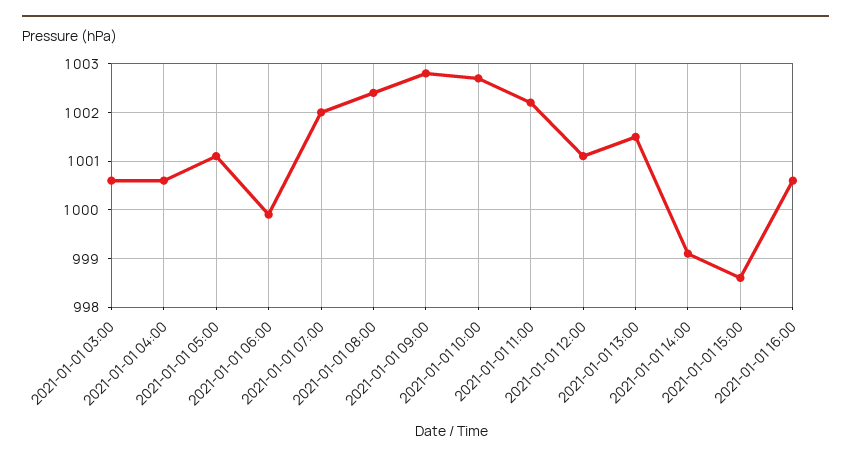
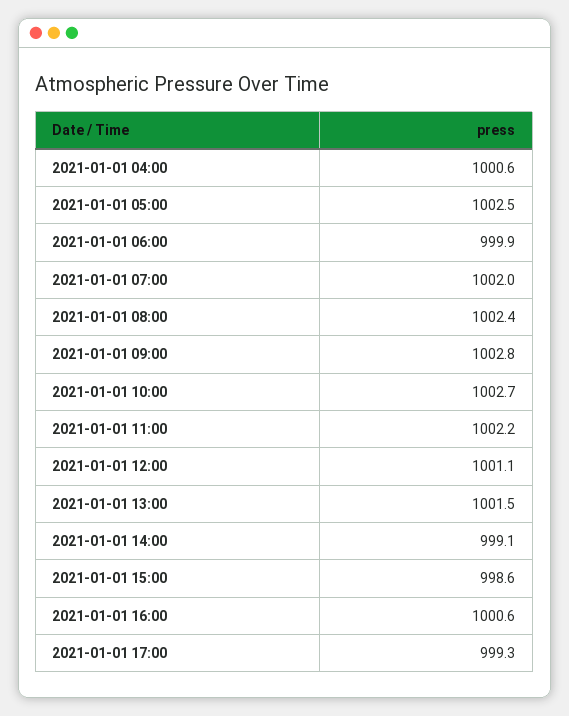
2021-01-01 03:00: 1000.5 -> none
2021-01-01 05:00: 1001 -> 1002.5
2021-01-01 17:00: none -> 999.3

